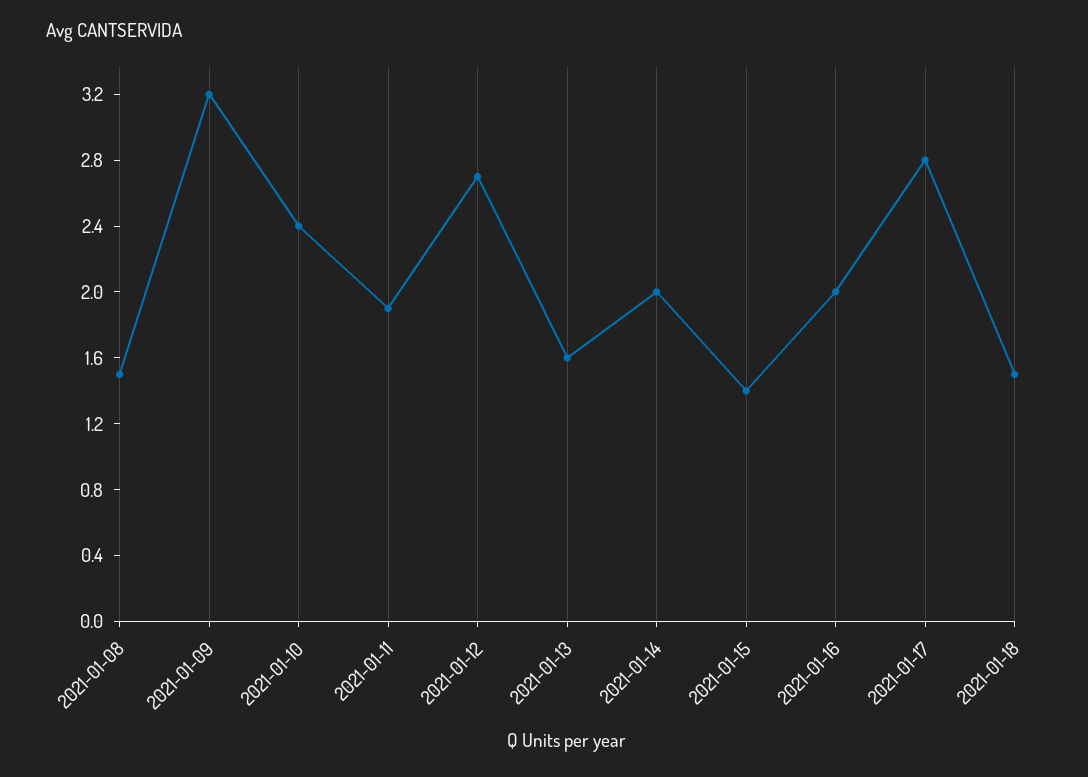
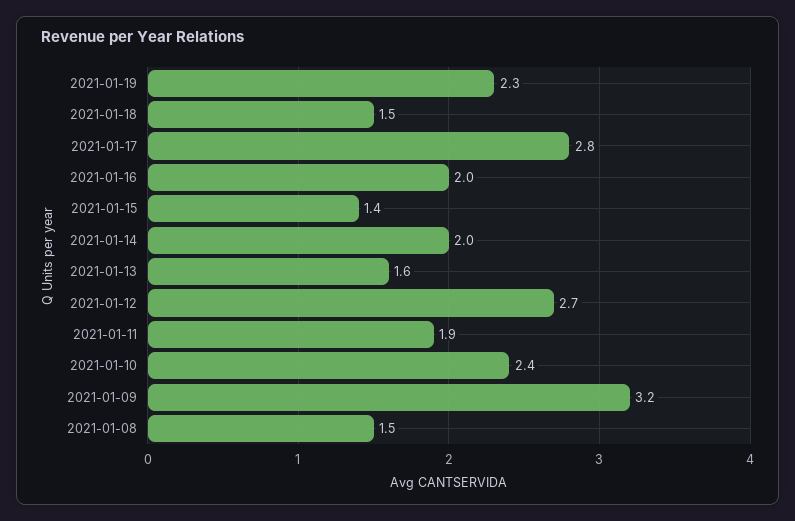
2021-01-19: none -> 2.3

